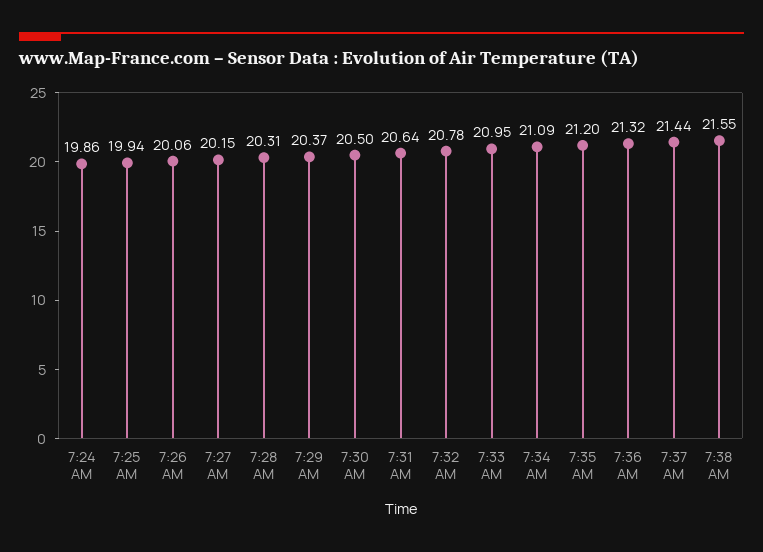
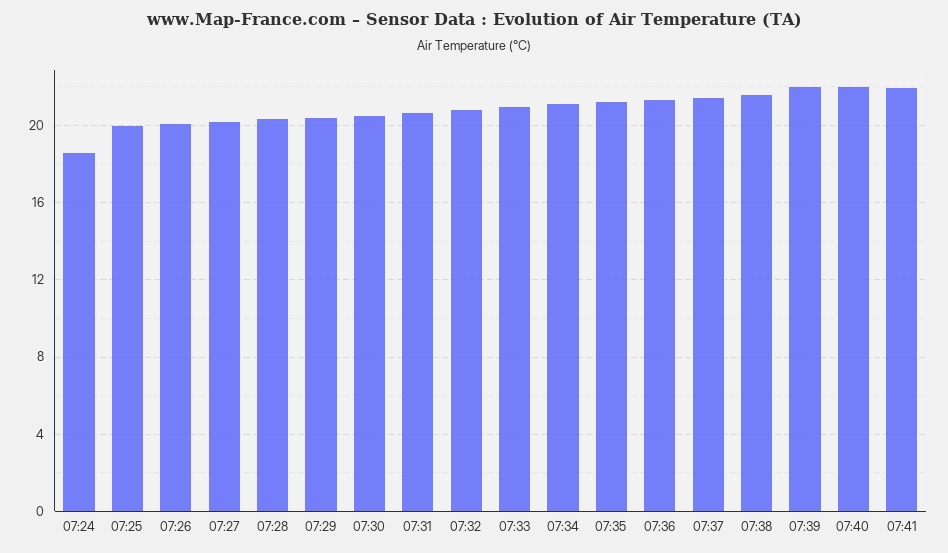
7:24 AM: 19.86 -> 18.5
07:39: none -> 22
07:40: none -> 22
07:41: none -> 22

